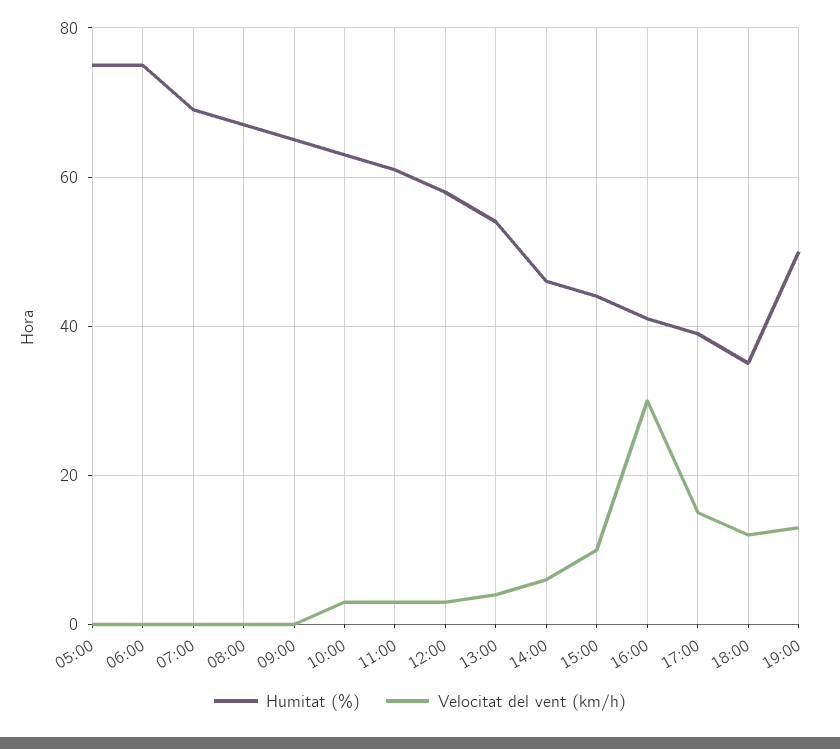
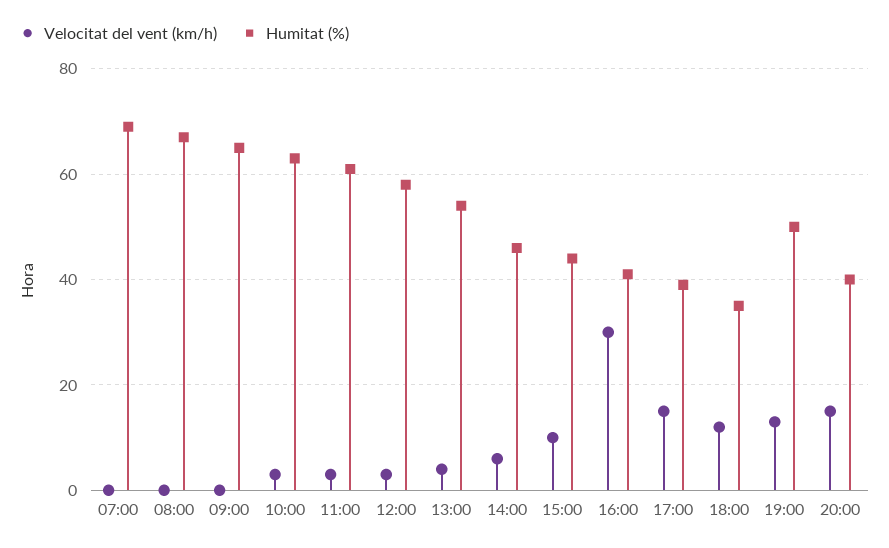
Humitat (%), 05:00: 75 -> none
Velocitat del vent (km/h), 05:00: 0 -> none
Humitat (%), 06:00: 75 -> none
Velocitat del vent (km/h), 06:00: 0 -> none
Velocitat del vent (km/h), 20:00: none -> 15
Humitat (%), 20:00: none -> 40

